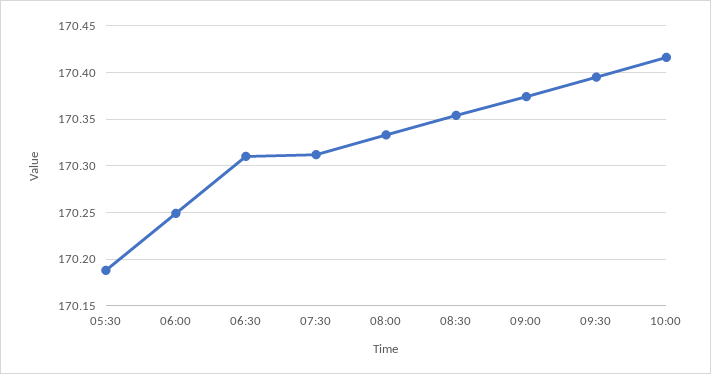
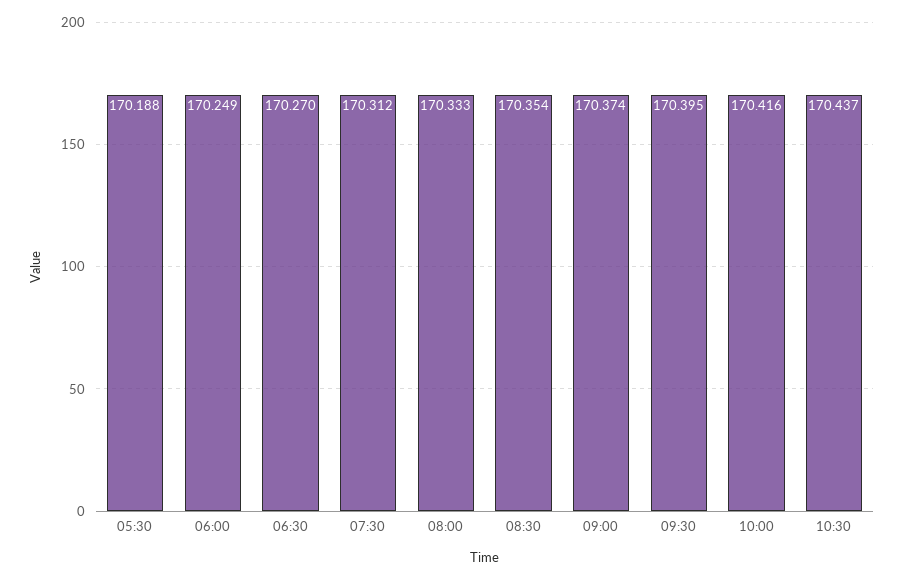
06:30: 170.31 -> 170.27
10:30: none -> 170.437

